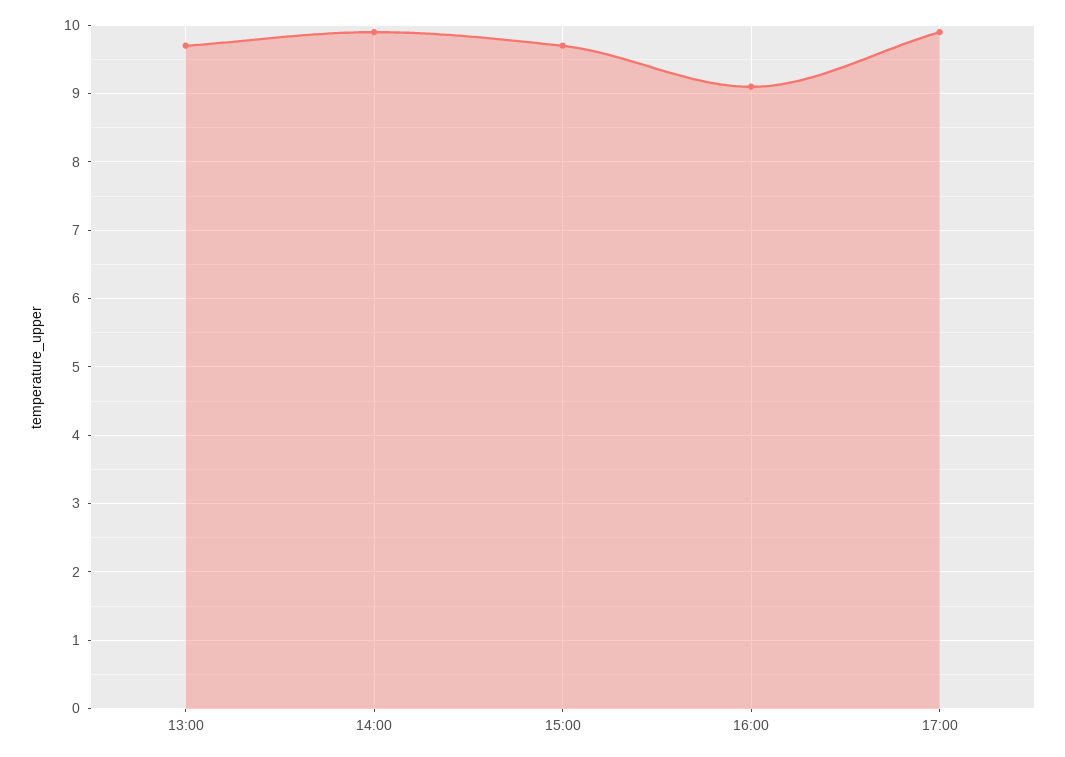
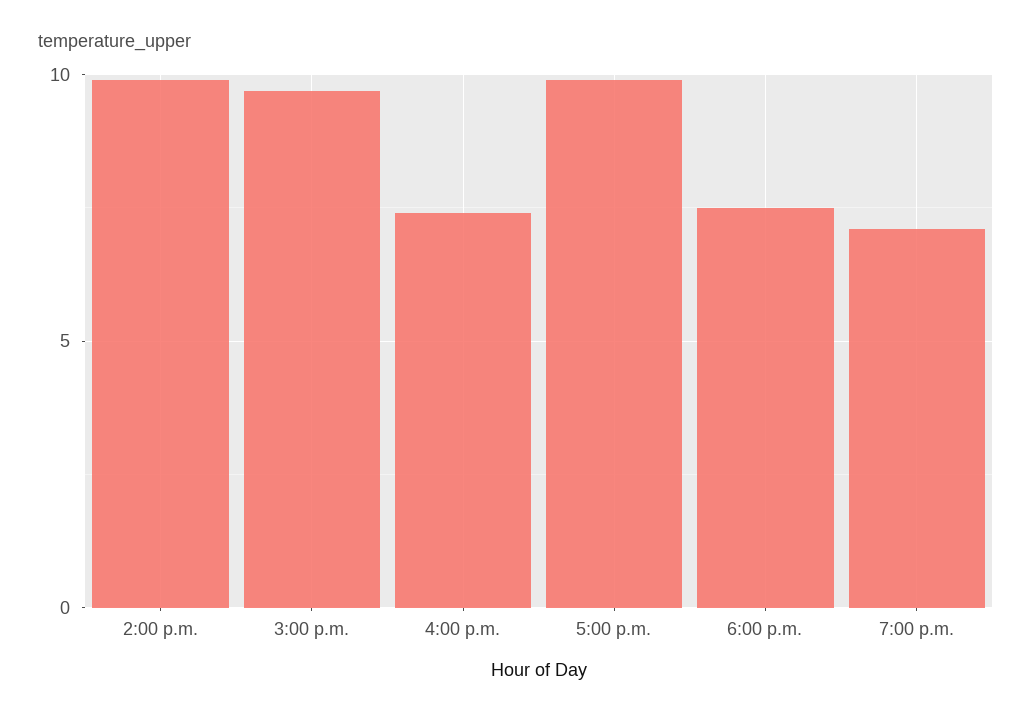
13:00: 9.7 -> none
16:00: 9.1 -> 7.5
6:00 p.m.: none -> 7.5
7:00 p.m.: none -> 7

